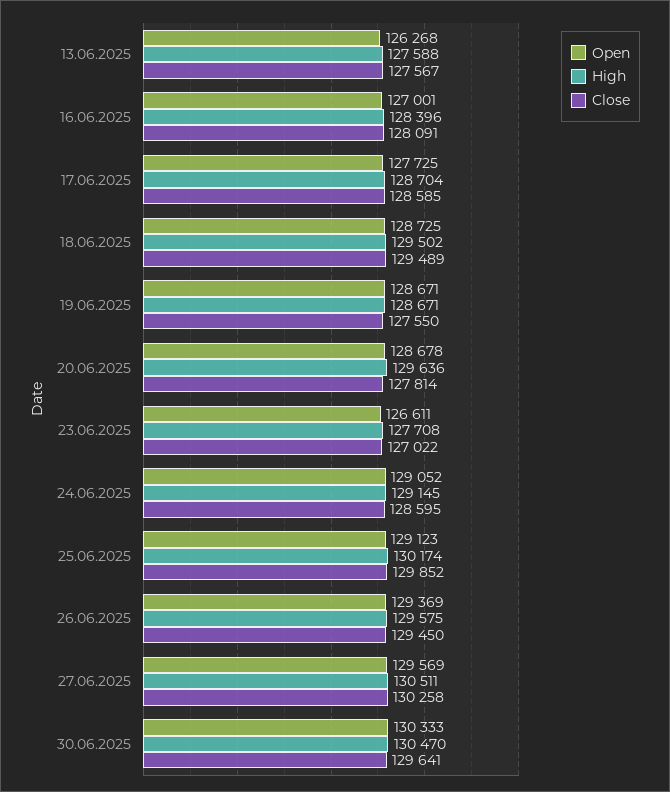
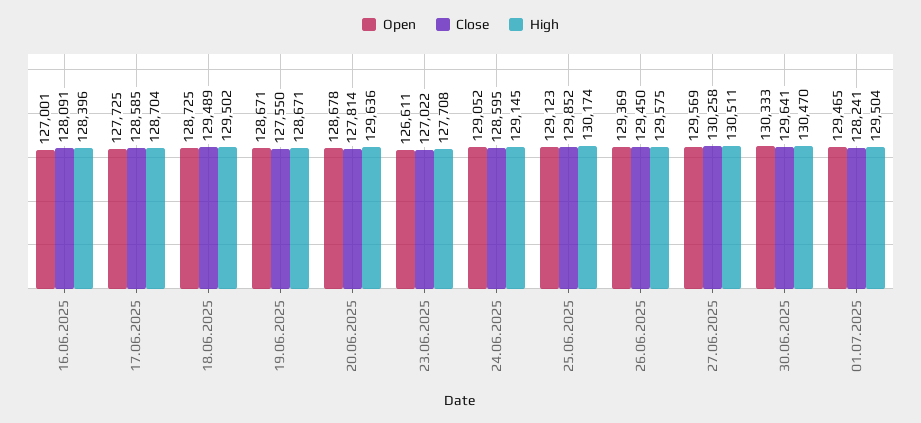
Open, 13.06.2025: 126268 -> none
High, 13.06.2025: 127588 -> none
Close, 13.06.2025: 127567 -> none
Open, 01.07.2025: none -> 129465
Close, 01.07.2025: none -> 128241
High, 01.07.2025: none -> 129504

